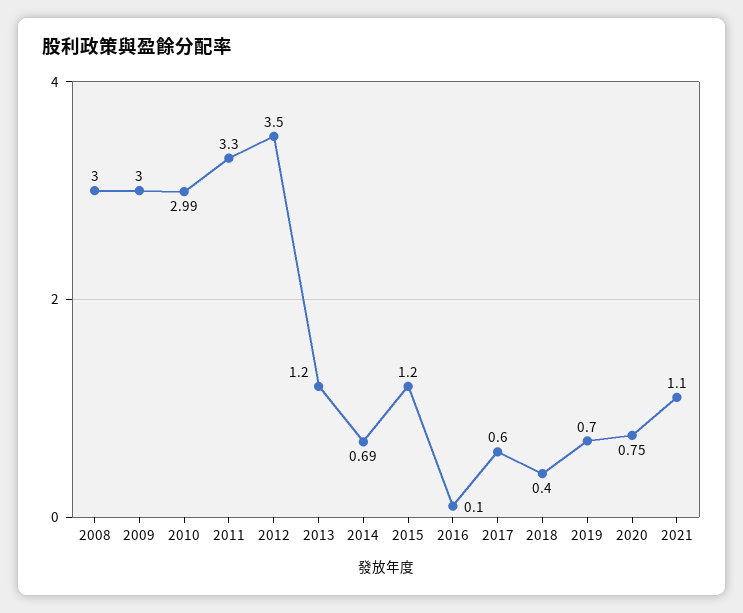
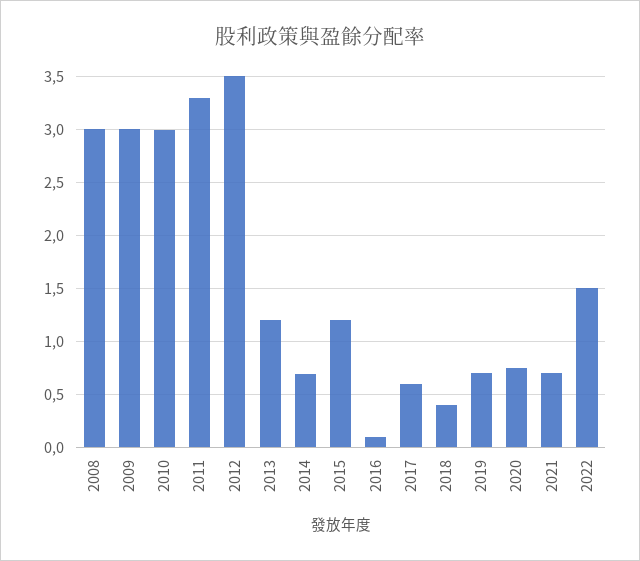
2021: 1.1 -> 0.7
2022: none -> 1.5

